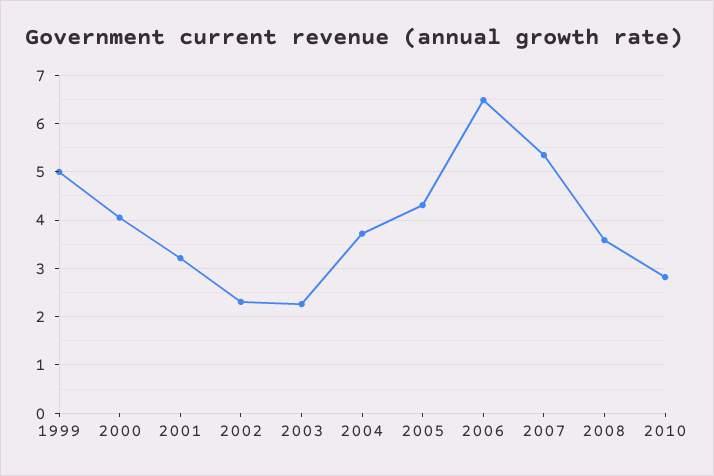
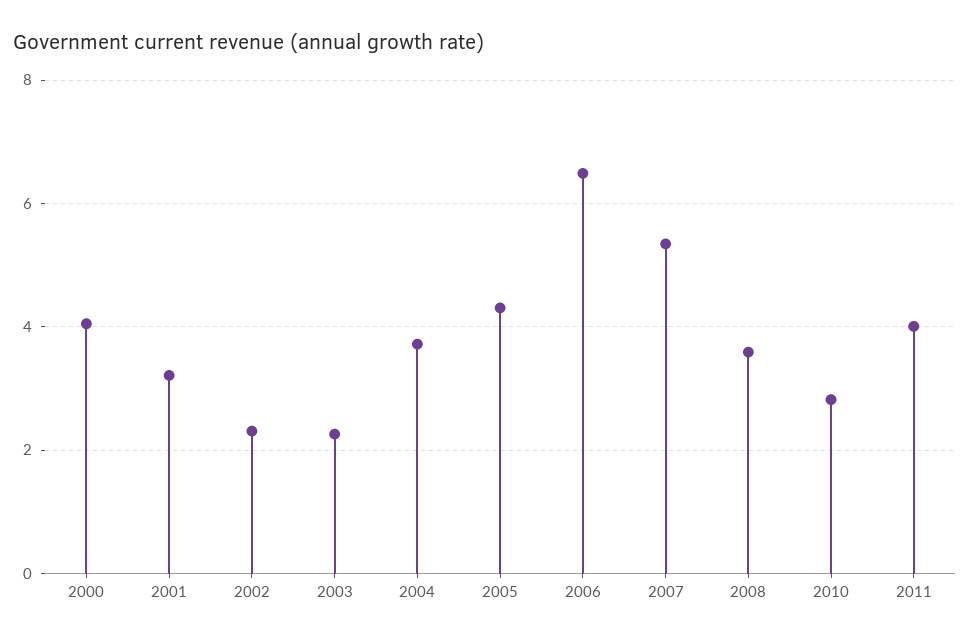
1999: 5 -> none
2011: none -> 4

